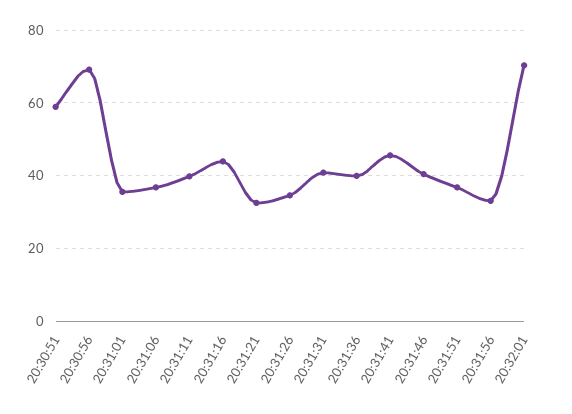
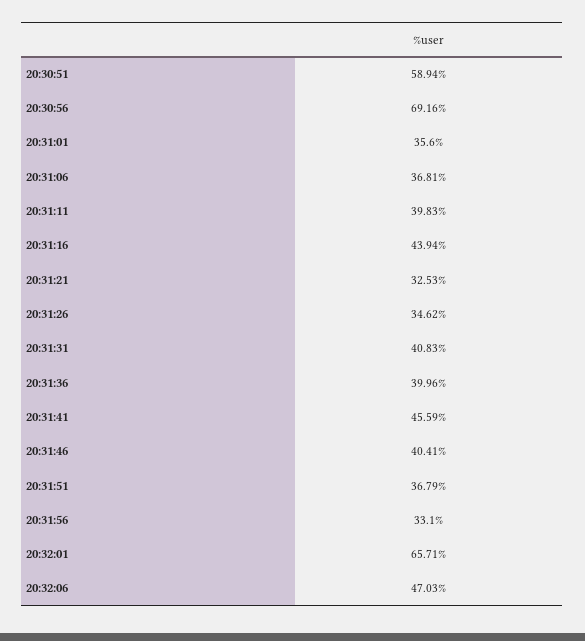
20:32:01: 70 -> 65.71
20:32:06: none -> 47.03

